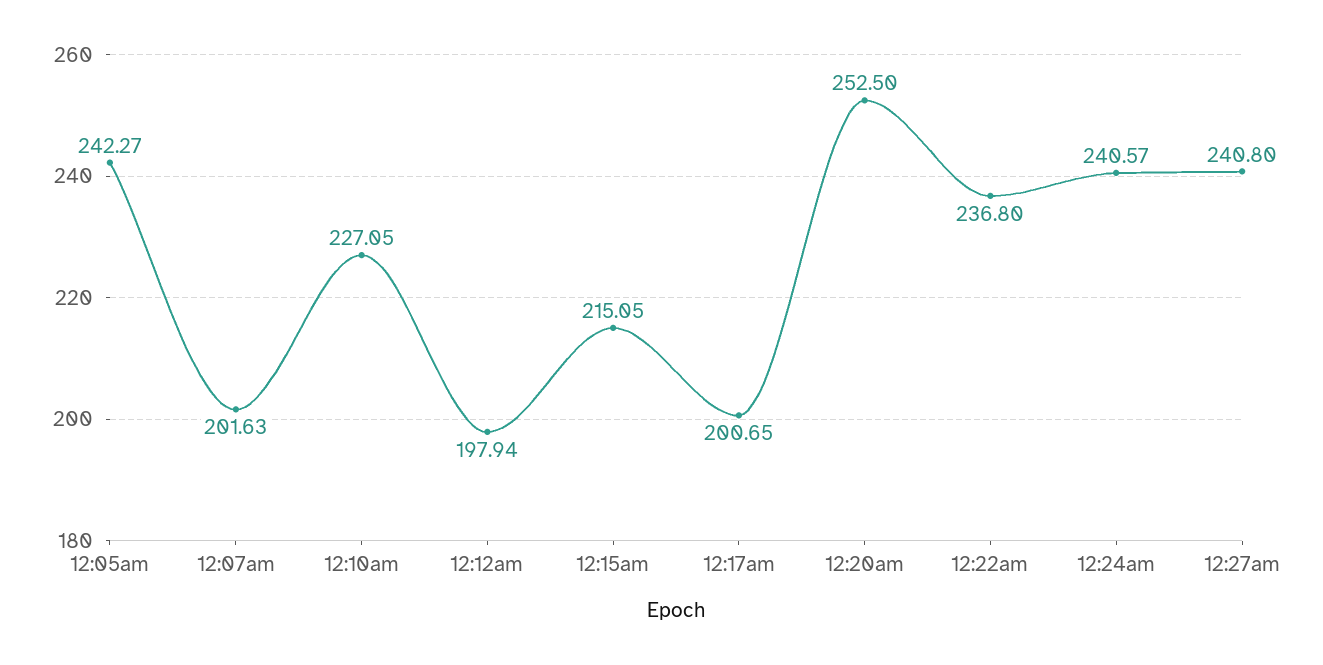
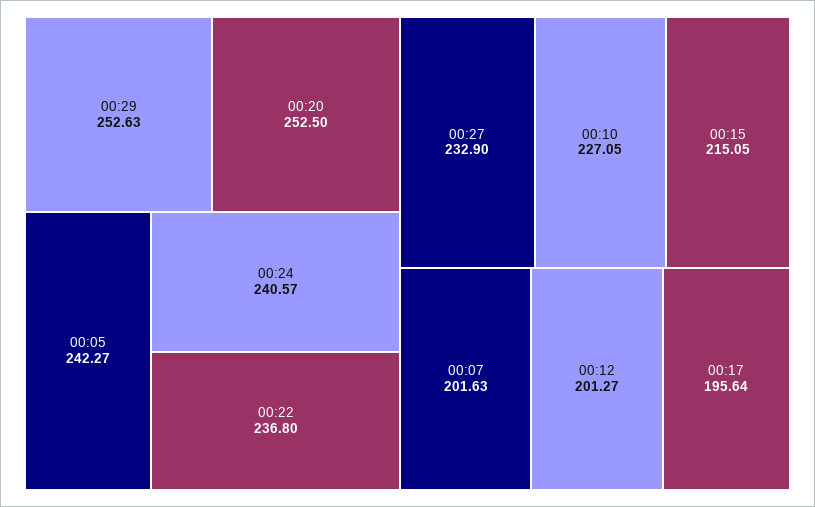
12:12am: 197.94 -> 201.27
12:17am: 200.65 -> 195.64
12:27am: 240.8 -> 232.9
00:29: none -> 252.63

